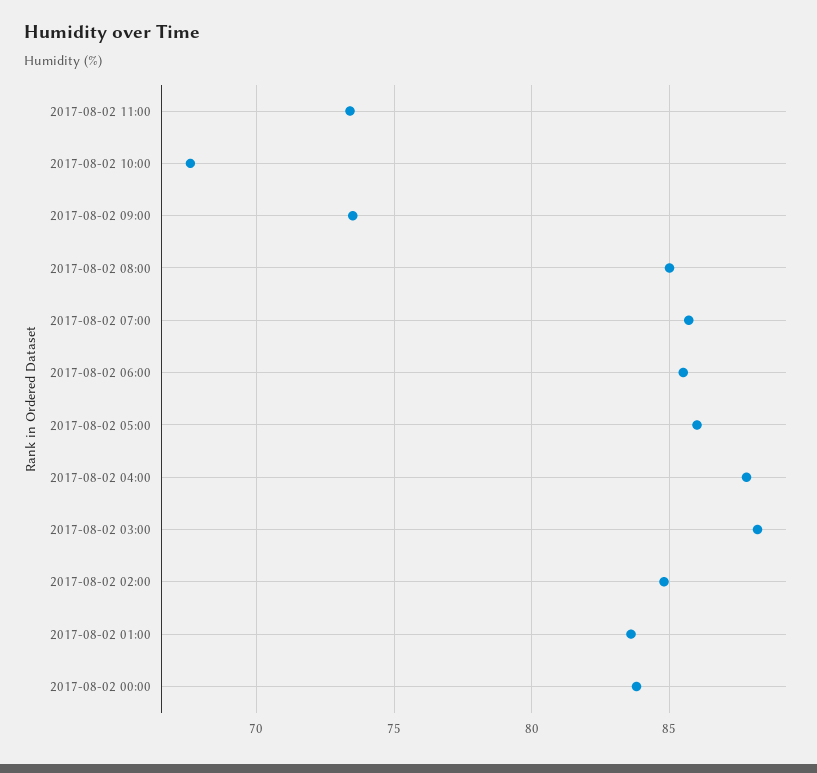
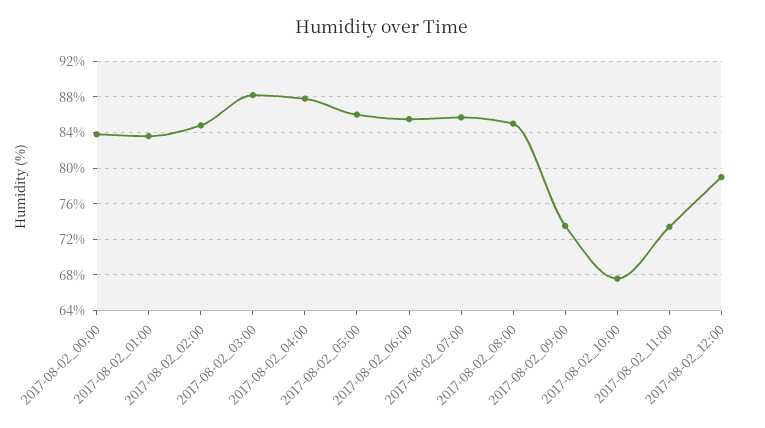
2017-08-02_12:00: none -> 79

